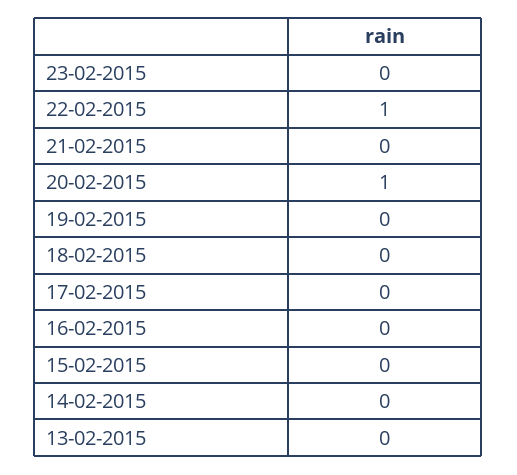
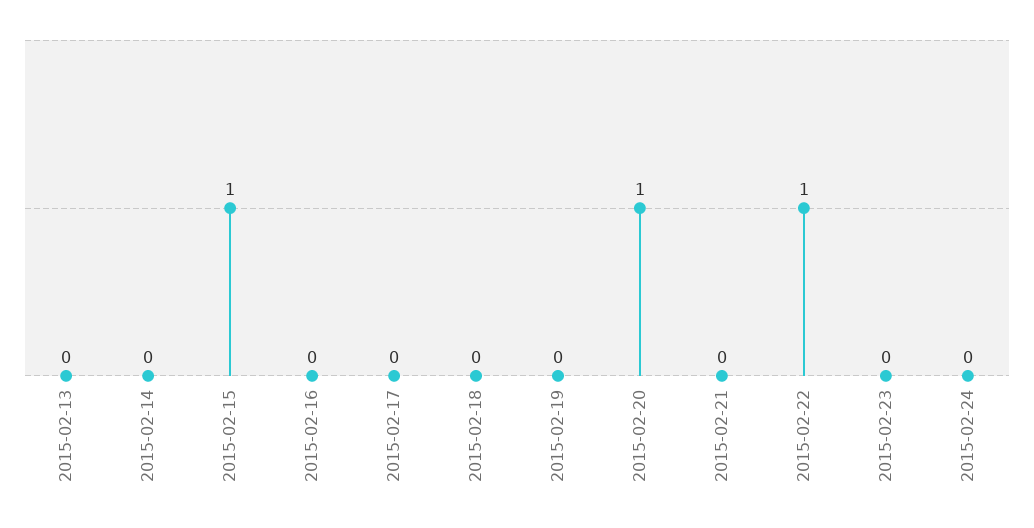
15-02-2015: 0 -> 1
2015-02-24: none -> 0

